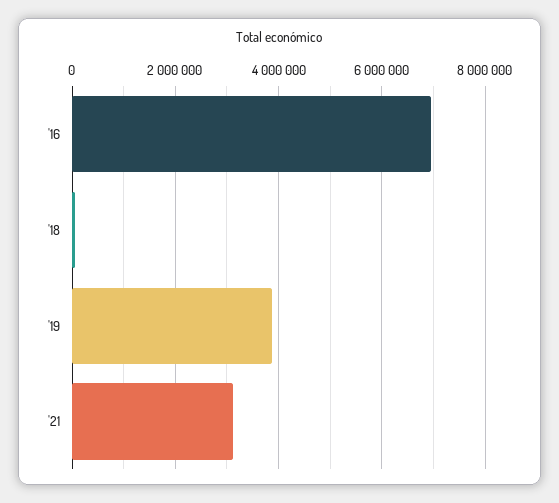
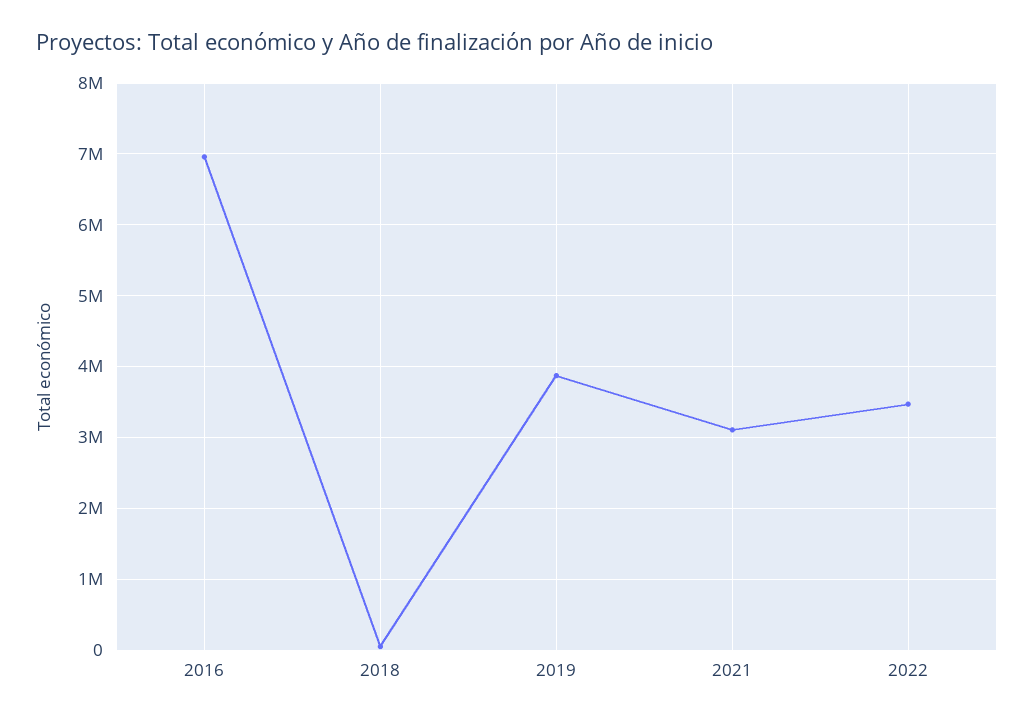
2022: none -> 3500000

